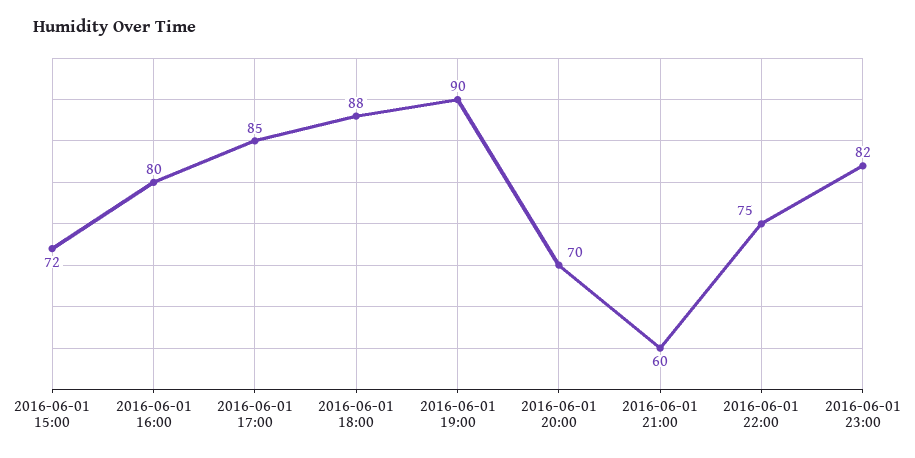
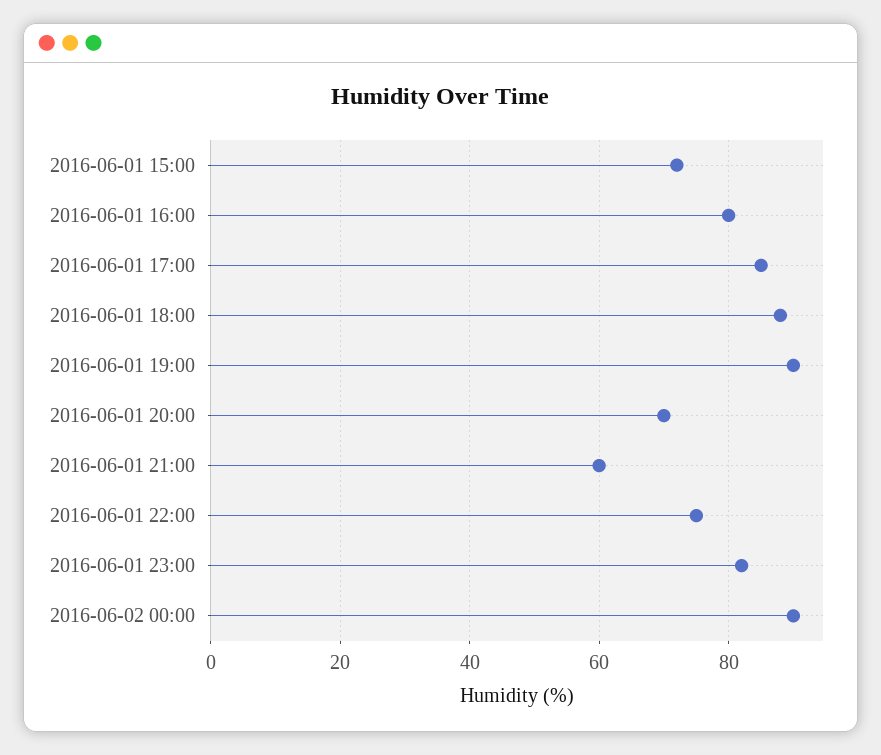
2016-06-02 00:00: none -> 90

